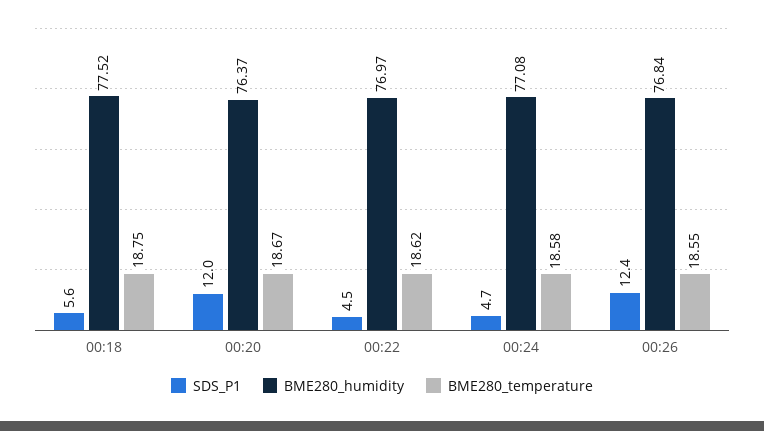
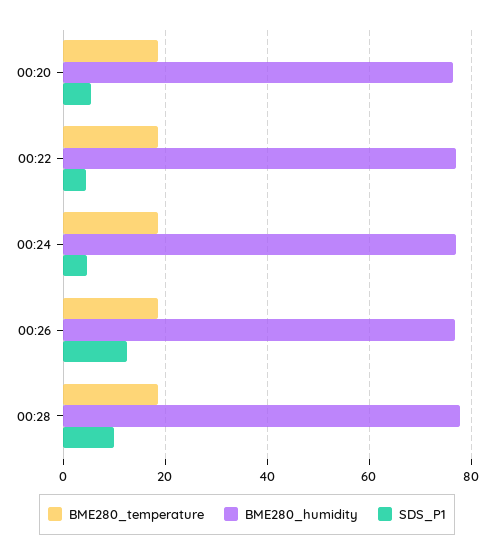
SDS_P1, 00:18: 5.6 -> none
BME280_humidity, 00:18: 77.52 -> none
BME280_temperature, 00:18: 18.75 -> none
SDS_P1, 00:20: 12 -> 6
BME280_temperature, 00:28: none -> 18
BME280_humidity, 00:28: none -> 78
SDS_P1, 00:28: none -> 10

